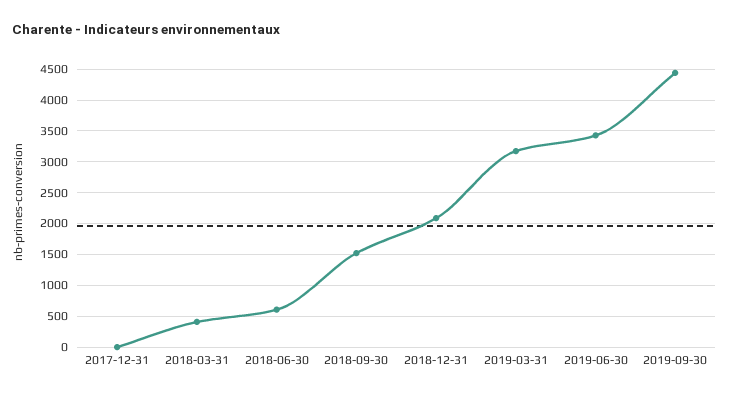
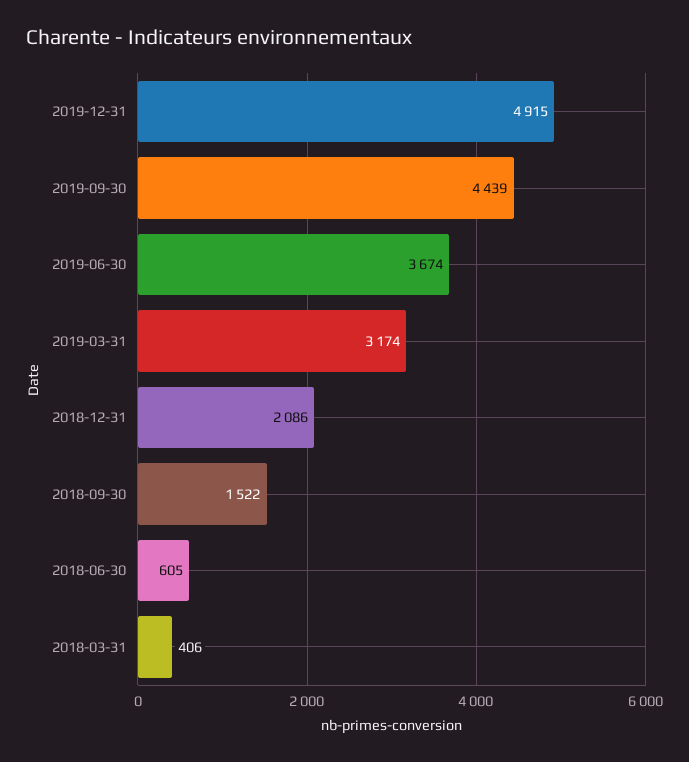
2017-12-31: 0 -> none
2019-06-30: 3400 -> 3674
2019-12-31: none -> 4915

